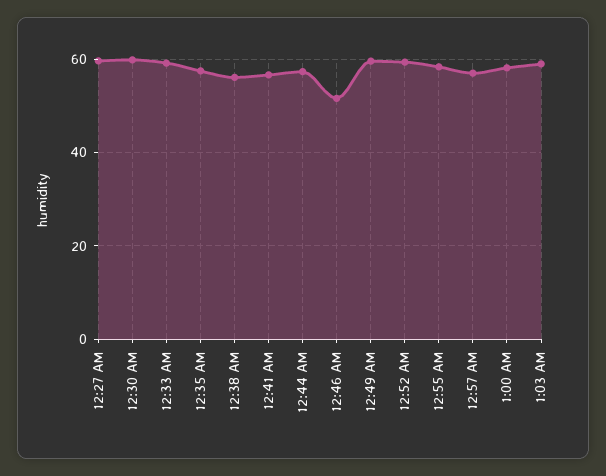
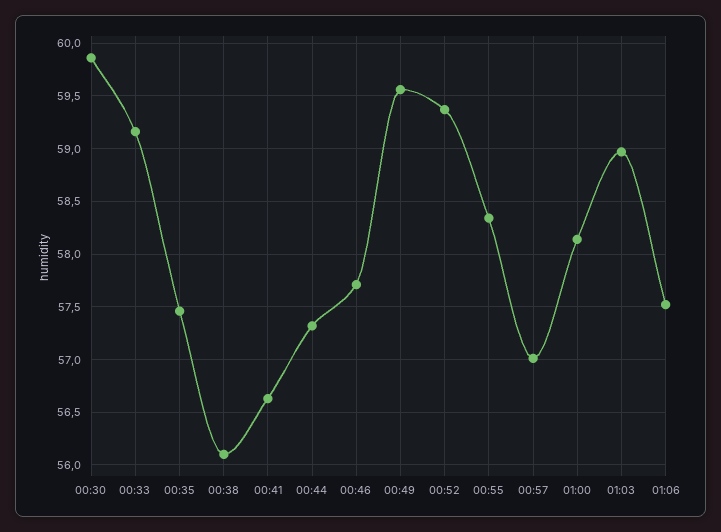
12:27 AM: 60 -> none
12:46 AM: 52 -> 57.7
01:06: none -> 57.5

